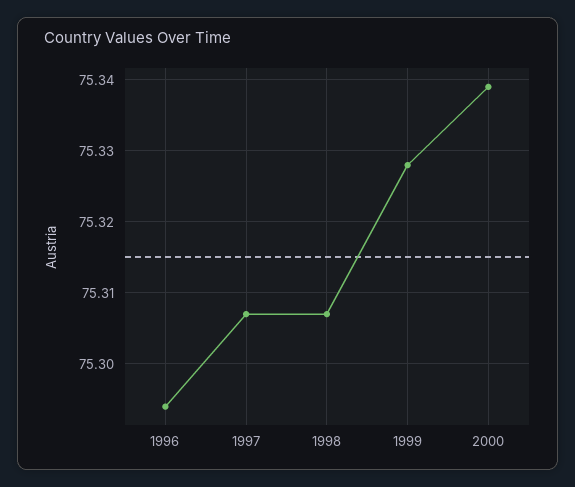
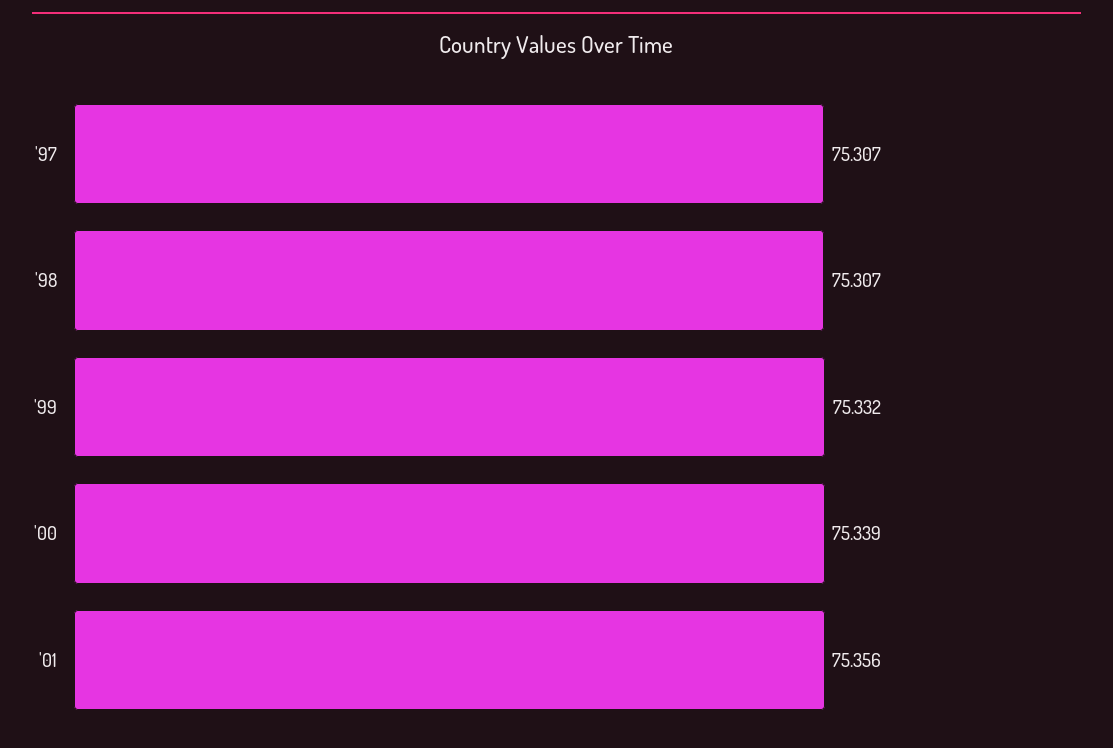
1996: 75.294 -> none
1999: 75.328 -> 75.332
'01: none -> 75.356

